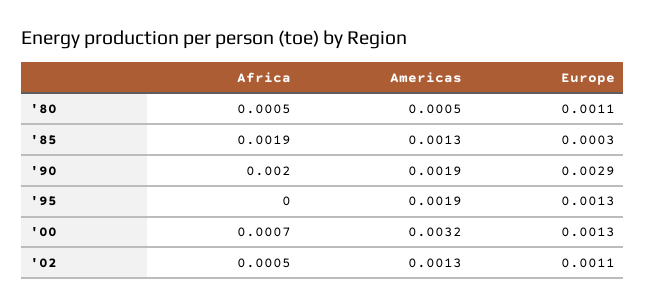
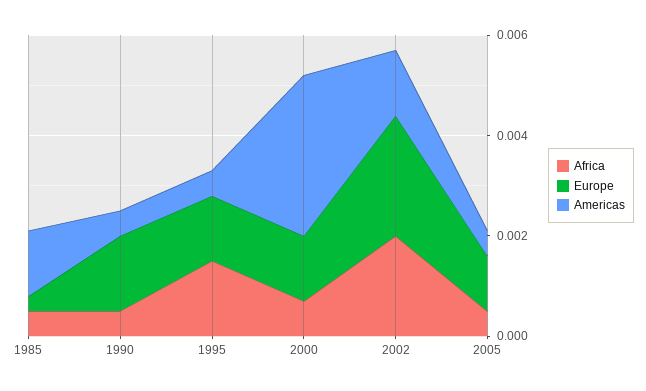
Africa, '80: 0.0005 -> none
Americas, '80: 0.0005 -> none
Europe, '80: 0.0011 -> none
Africa, '85: 0.0019 -> 0.0005
Africa, '90: 0.002 -> 0.0005
Americas, '90: 0.0019 -> 0.0005
Europe, '90: 0.0029 -> 0.0015
Africa, '95: 0 -> 0.0015
Americas, '95: 0.0019 -> 0.0005
Africa, '02: 0.0005 -> 0.002
Europe, '02: 0.0011 -> 0.0025
Africa, 2005: none -> 0.0005
Europe, 2005: none -> 0.001
Americas, 2005: none -> 0.0005

